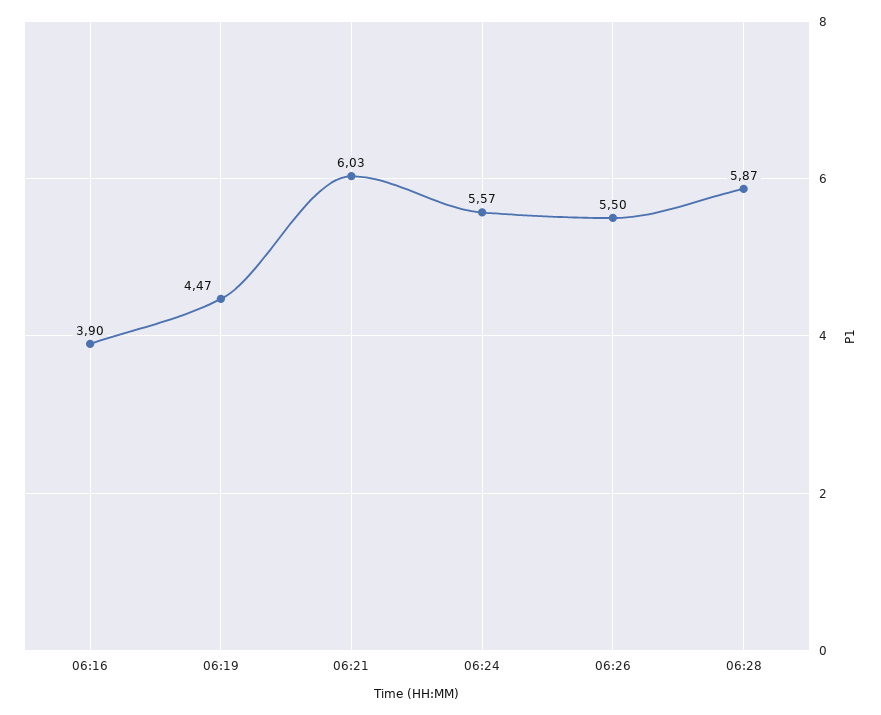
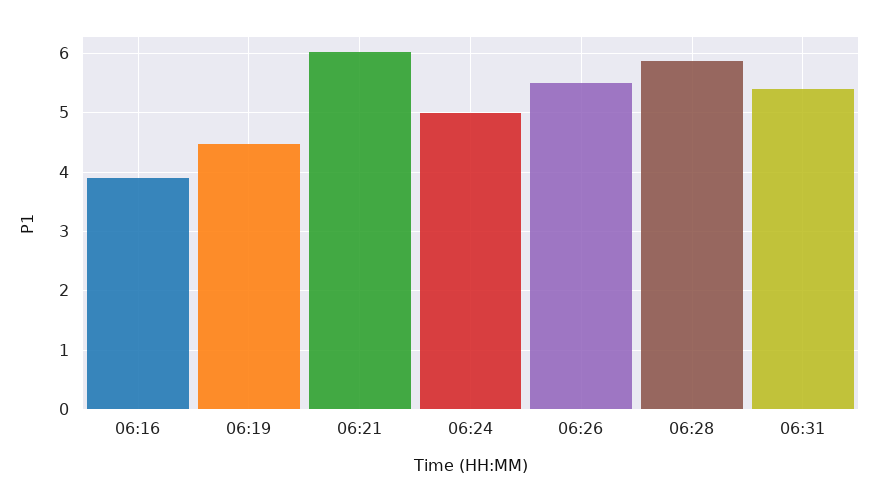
06:24: 5.57 -> 5
06:31: none -> 5.4

